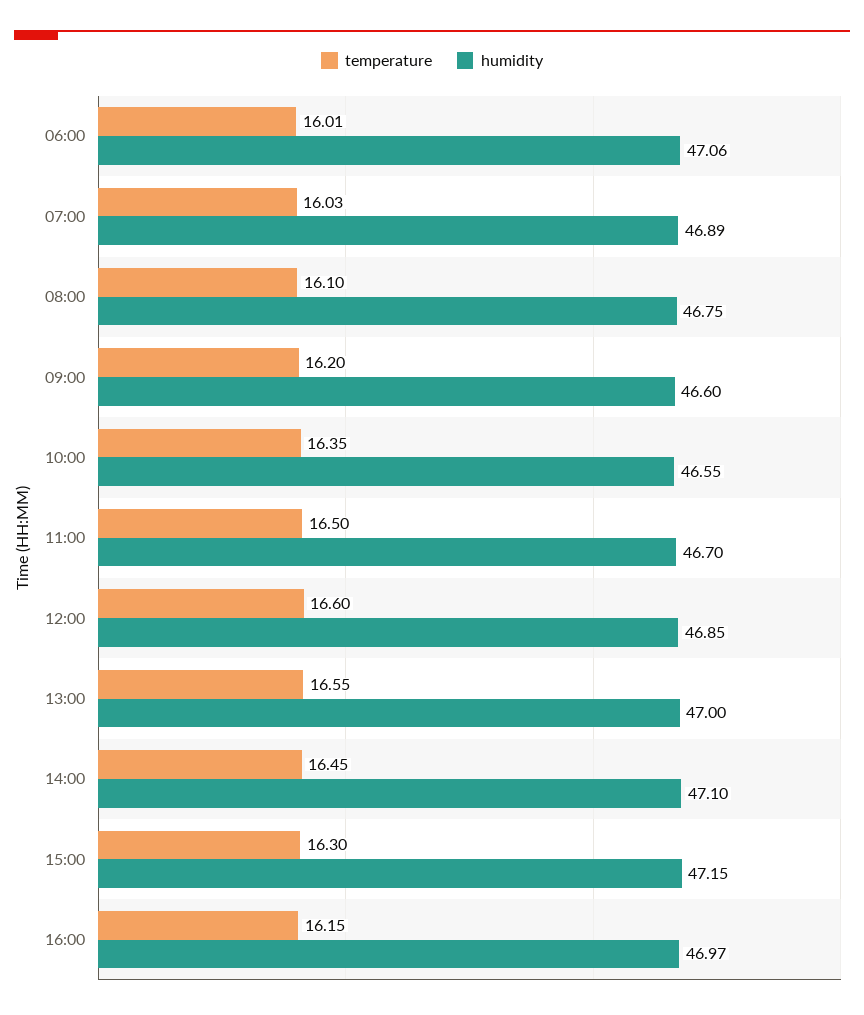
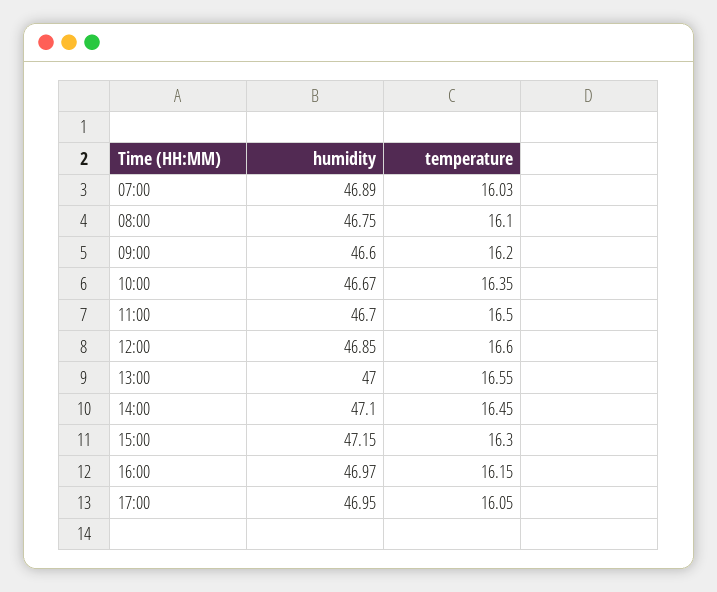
temperature, 06:00: 16.01 -> none
humidity, 06:00: 47.06 -> none
humidity, 10:00: 46.55 -> 46.67
humidity, 17:00: none -> 46.95
temperature, 17:00: none -> 16.05

